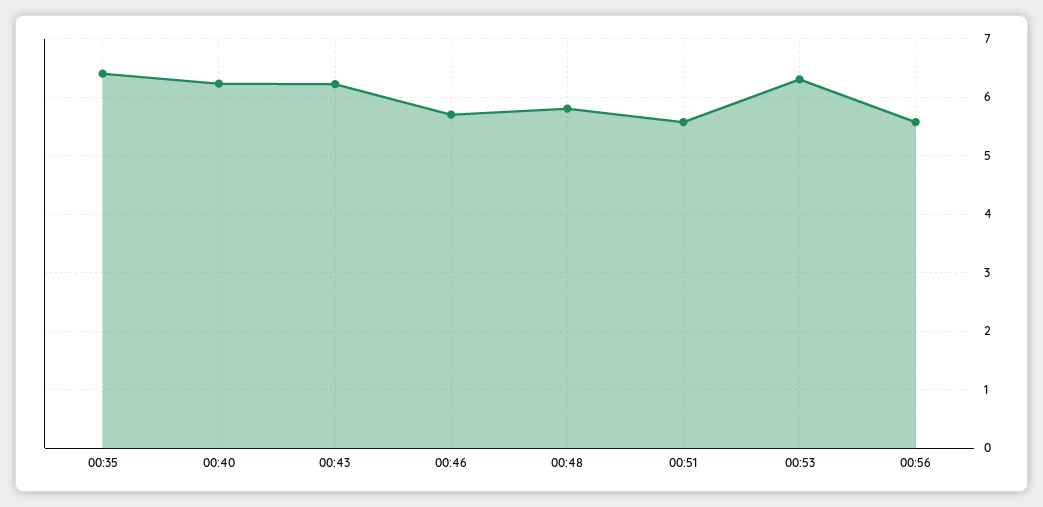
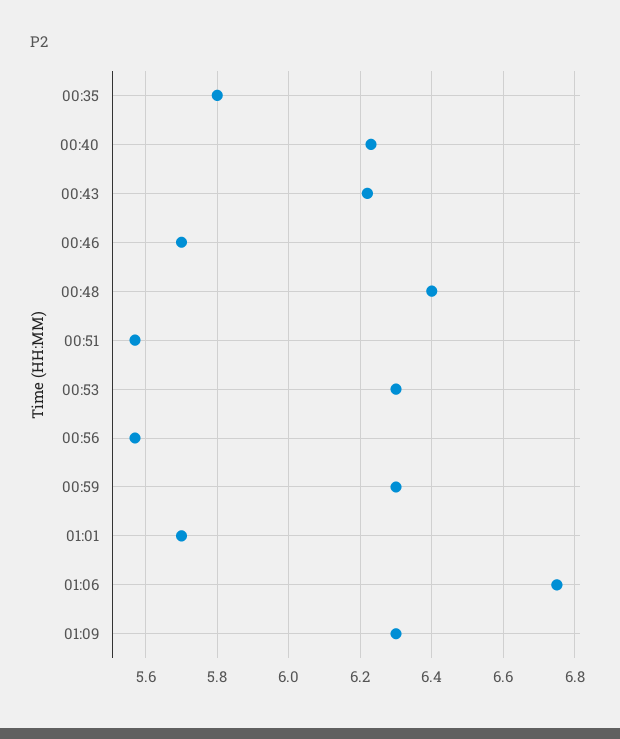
00:35: 6.4 -> 5.8
00:48: 5.8 -> 6.4
00:59: none -> 6.3
01:01: none -> 5.7
01:06: none -> 6.75
01:09: none -> 6.3

